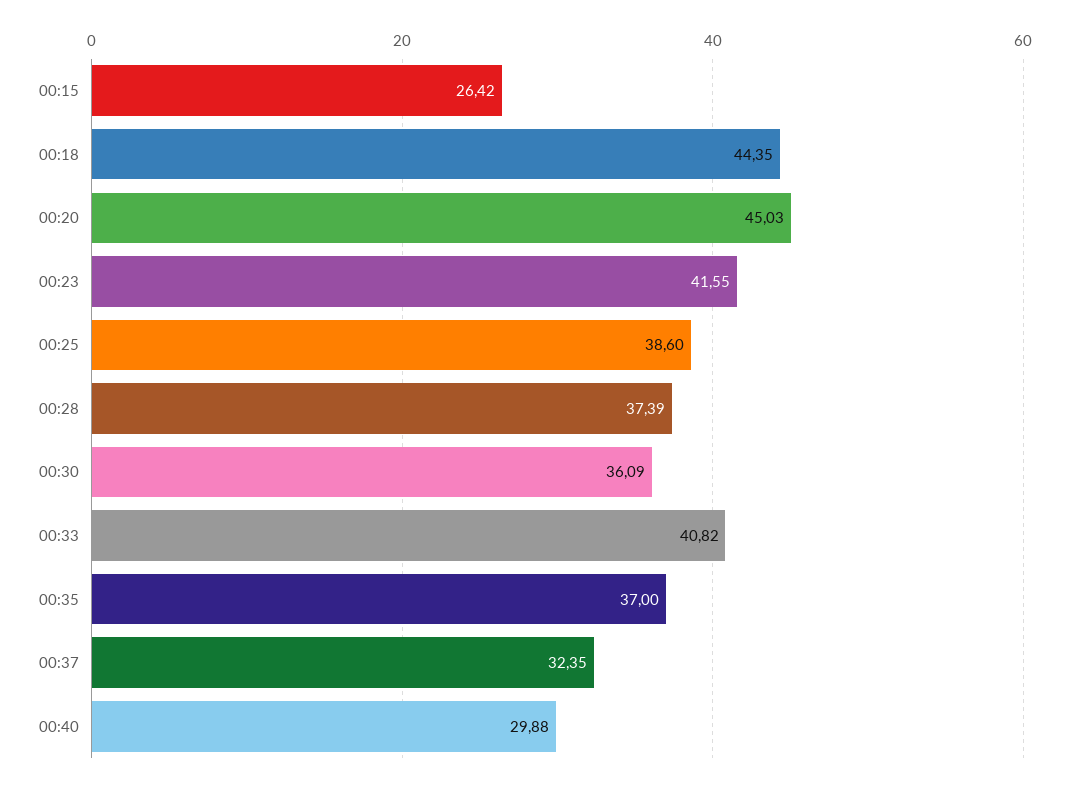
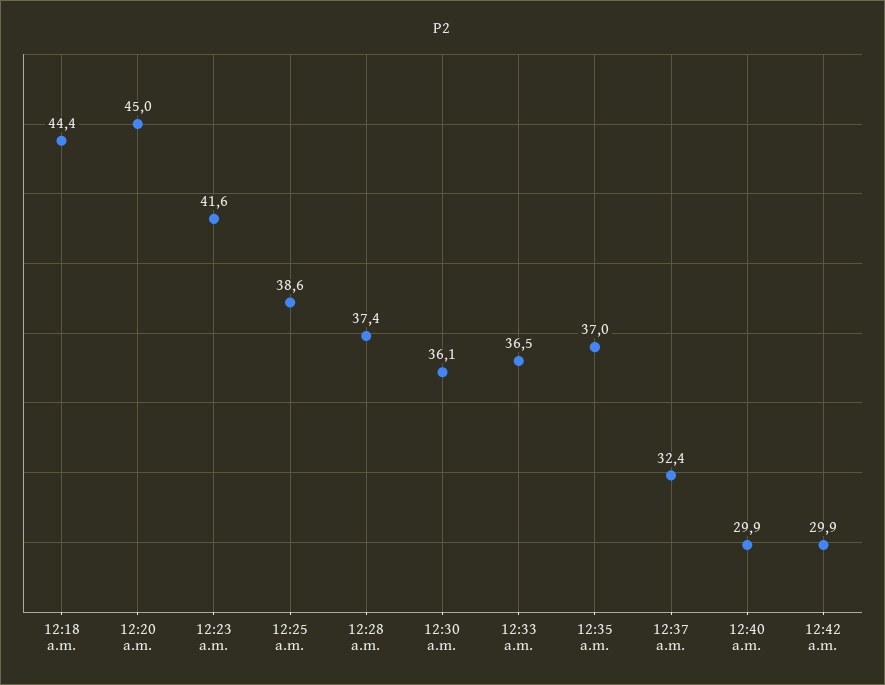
00:15: 26.42 -> none
00:33: 40.82 -> 36.5
12:42 a.m.: none -> 29.9

